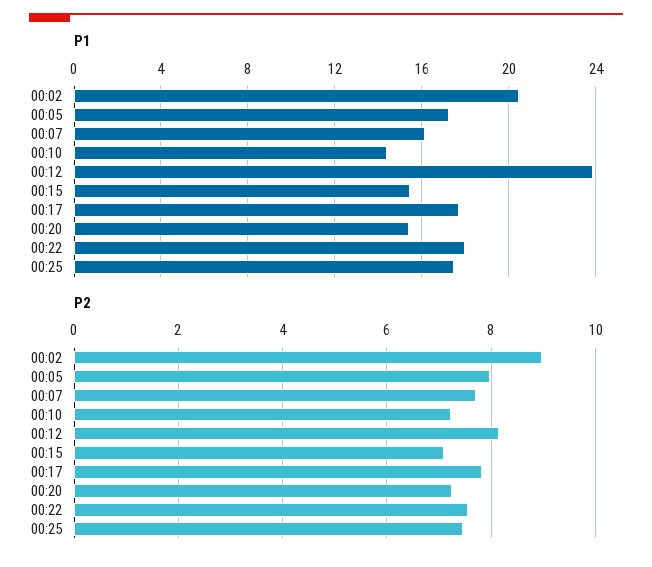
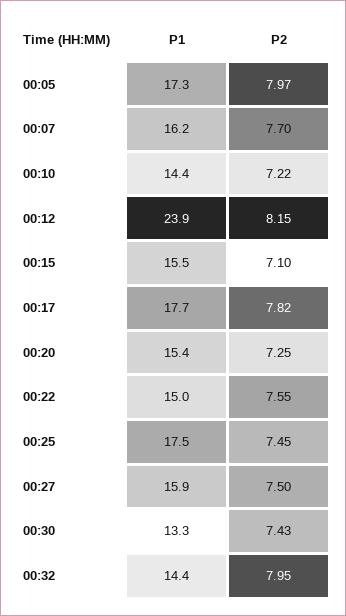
P1, 00:02: 20.5 -> none
P1, 00:22: 18 -> 15
P2, 00:02: 9 -> none
P1, 00:27: none -> 15.9
P2, 00:27: none -> 7.5
P1, 00:30: none -> 13.3
P2, 00:30: none -> 7.43
P1, 00:32: none -> 14.4
P2, 00:32: none -> 7.95

